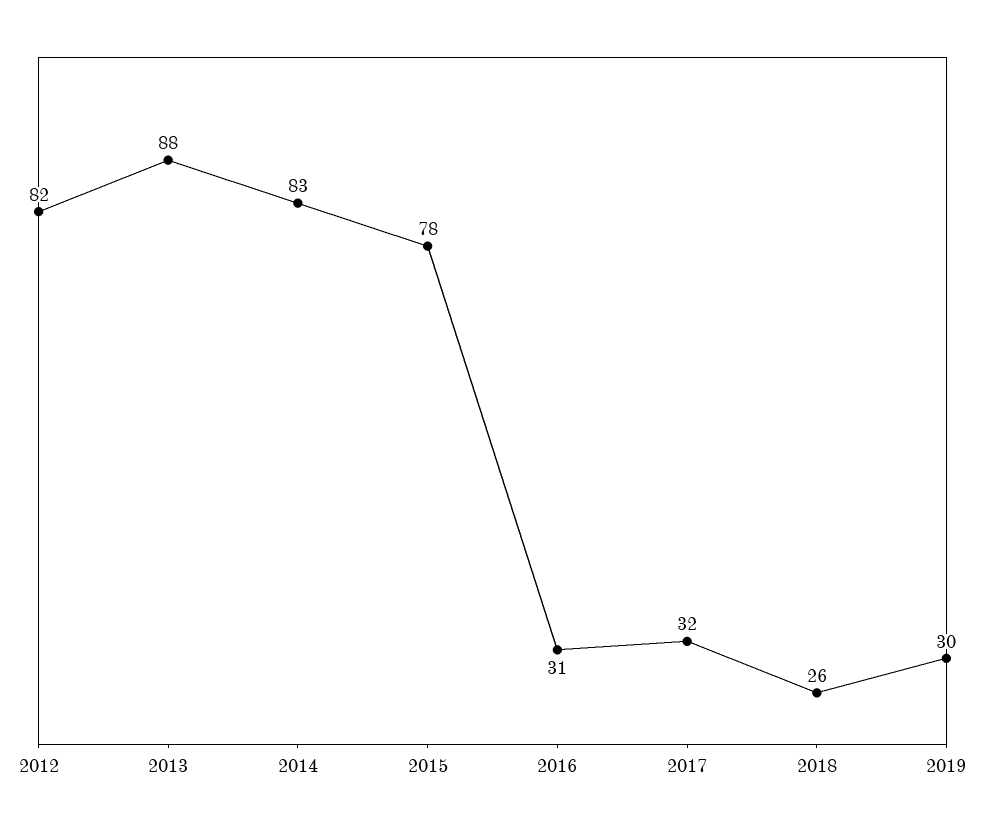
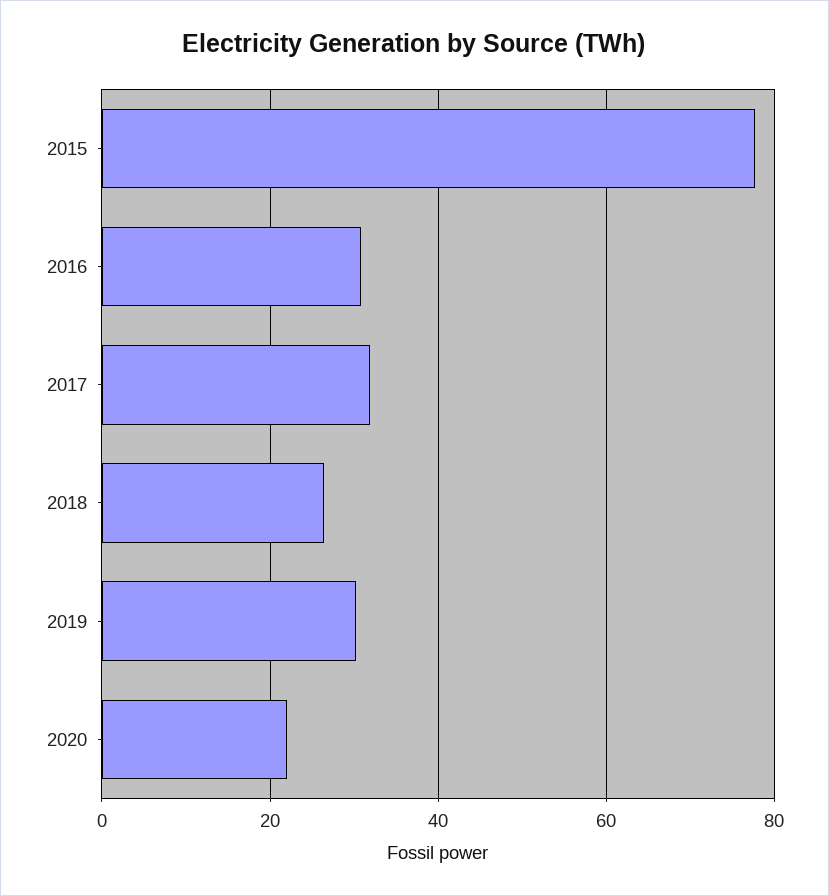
2012: 82 -> none
2013: 88 -> none
2014: 83 -> none
2020: none -> 22

